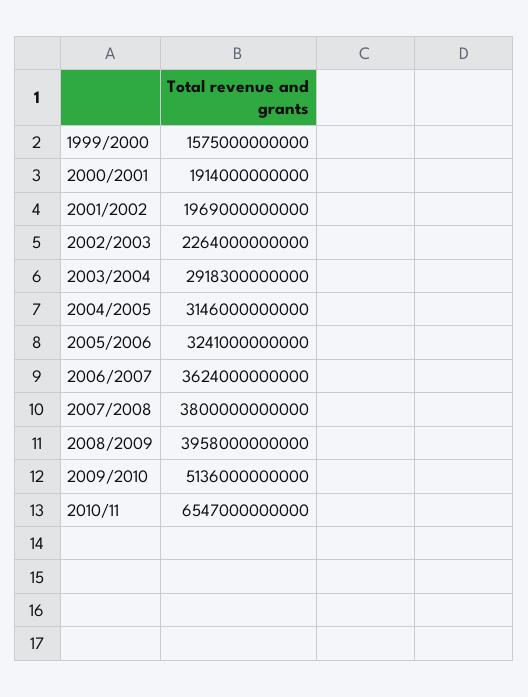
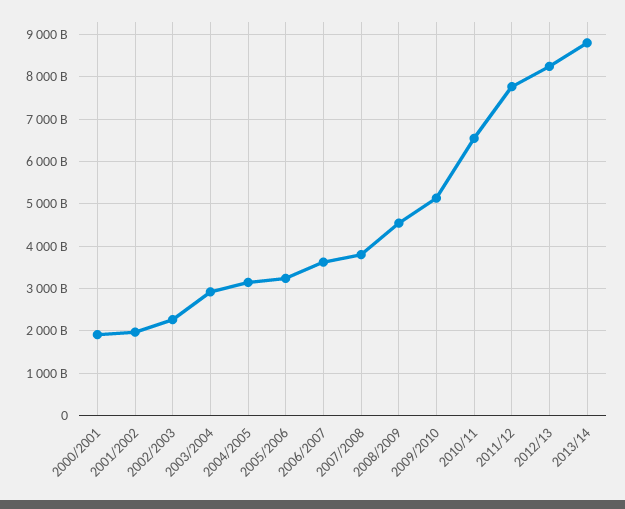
1999/2000: 1575000000000 -> none
2008/2009: 3958000000000 -> 4600000000000
2011/12: none -> 7800000000000
2012/13: none -> 8200000000000
2013/14: none -> 8800000000000

